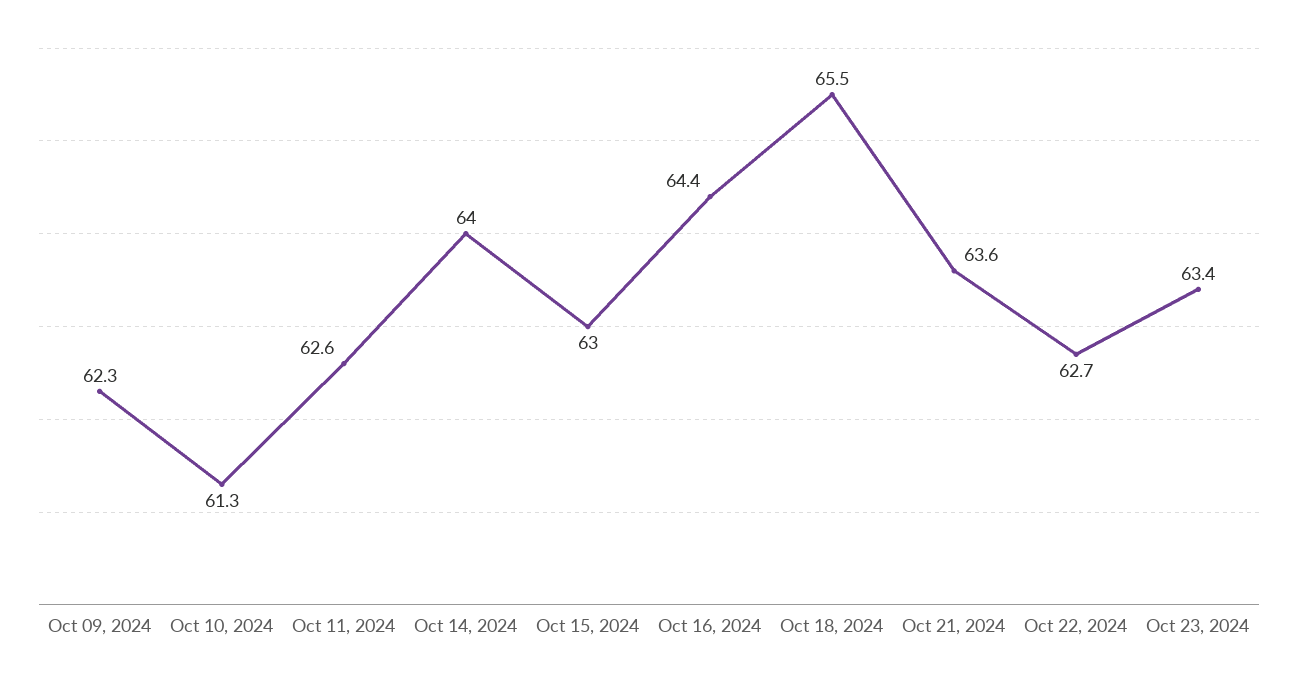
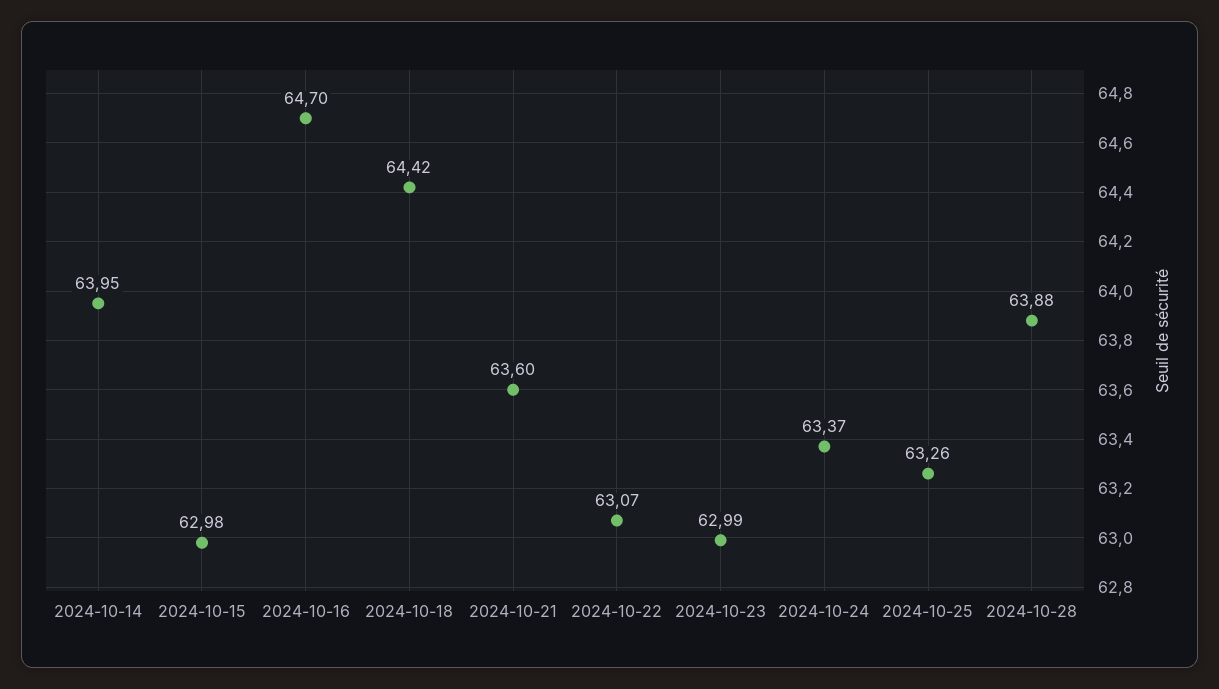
Oct 09, 2024: 62.3 -> none
Oct 10, 2024: 61.3 -> none
Oct 11, 2024: 62.6 -> none
Oct 16, 2024: 64.4 -> 64.7
Oct 18, 2024: 65.5 -> 64.42
Oct 22, 2024: 62.7 -> 63.07
Oct 23, 2024: 63.4 -> 62.99
2024-10-24: none -> 63.37
2024-10-25: none -> 63.26
2024-10-28: none -> 63.88

